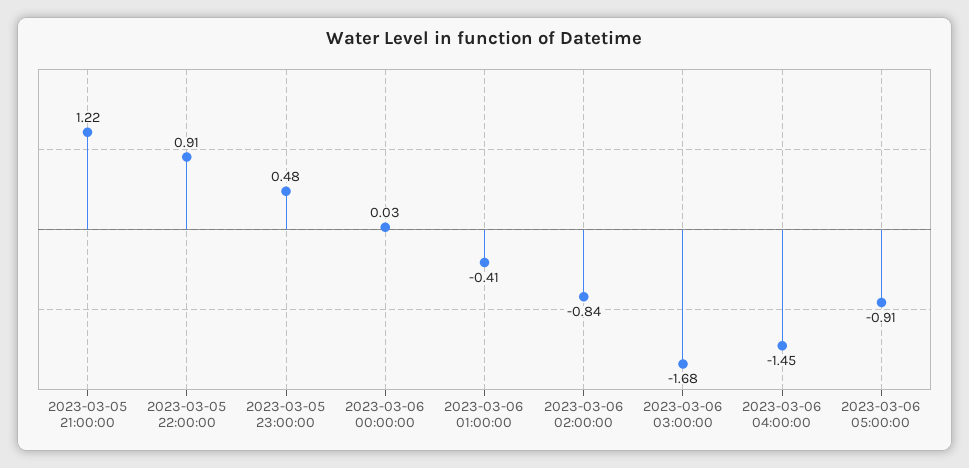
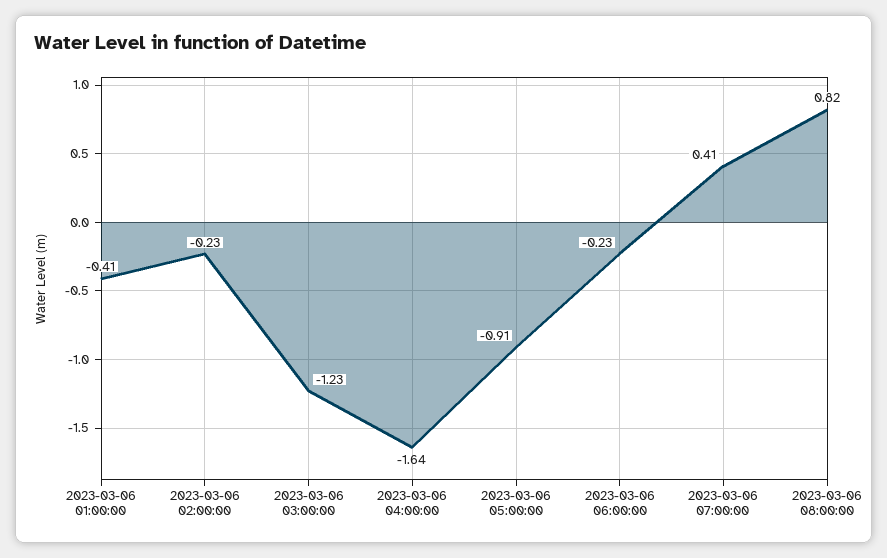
2023-03-05 21:00:00: 1.22 -> none
2023-03-05 22:00:00: 0.91 -> none
2023-03-05 23:00:00: 0.48 -> none
2023-03-06 00:00:00: 0.03 -> none
2023-03-06 02:00:00: -0.84 -> -0.23
2023-03-06 03:00:00: -1.68 -> -1.23
2023-03-06 04:00:00: -1.45 -> -1.64
2023-03-06 06:00:00: none -> -0.23
2023-03-06 07:00:00: none -> 0.41
2023-03-06 08:00:00: none -> 0.82

